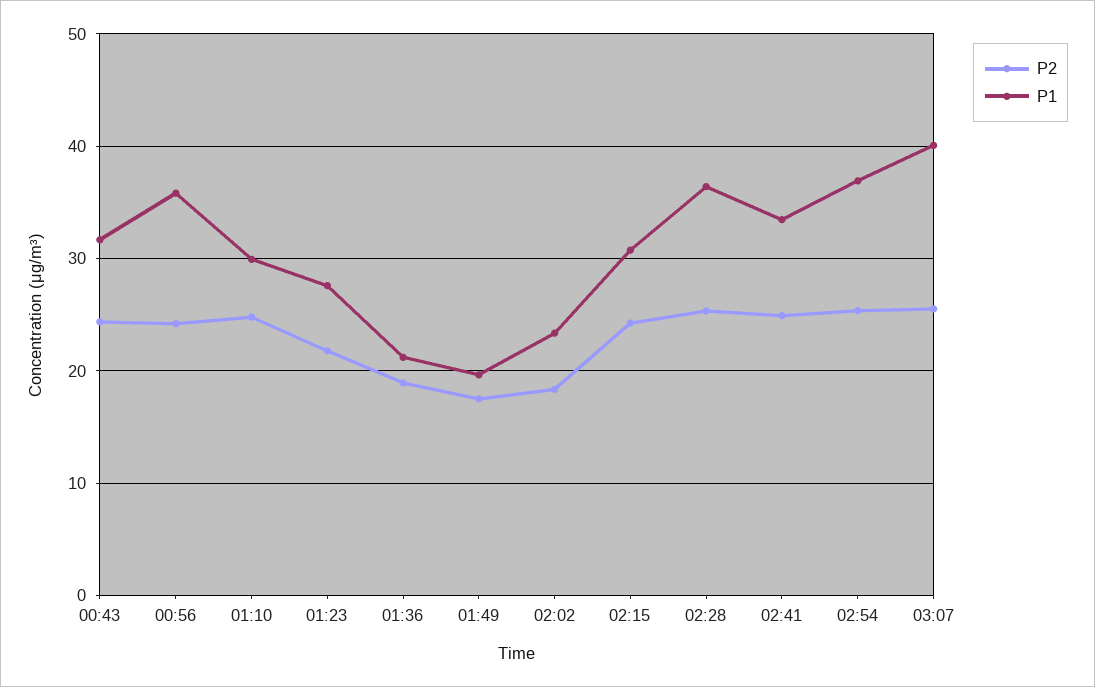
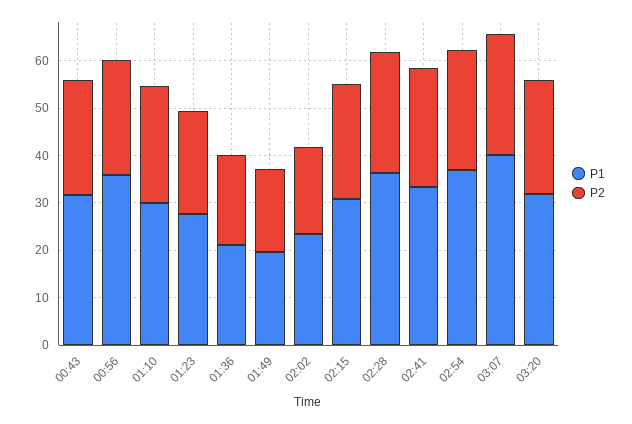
P1, 03:20: none -> 32
P2, 03:20: none -> 24

